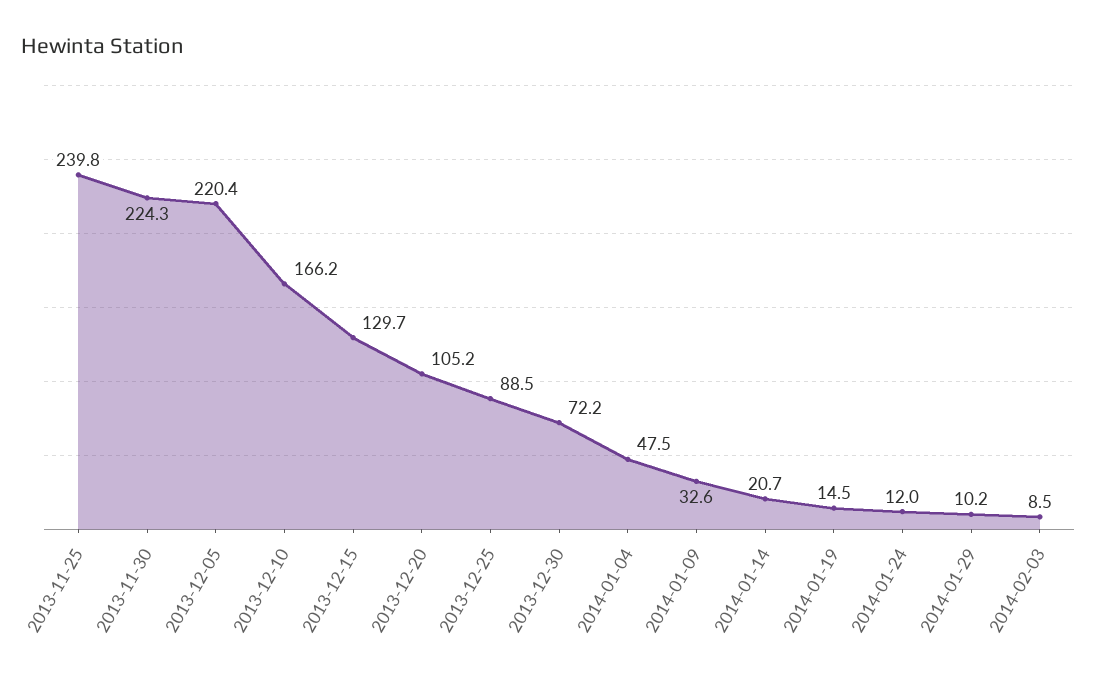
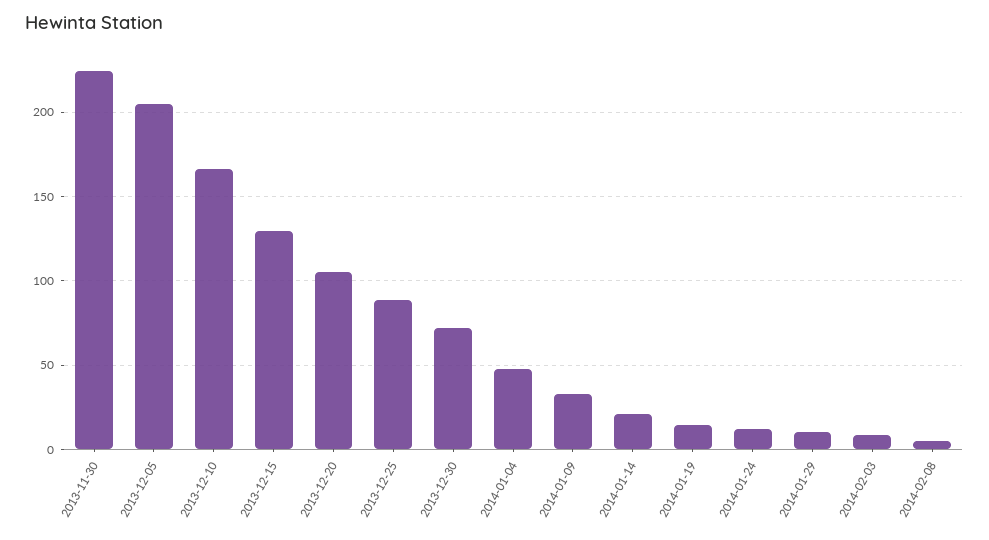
2013-11-25: 239.8 -> none
2013-12-05: 220.4 -> 205
2014-02-08: none -> 5

